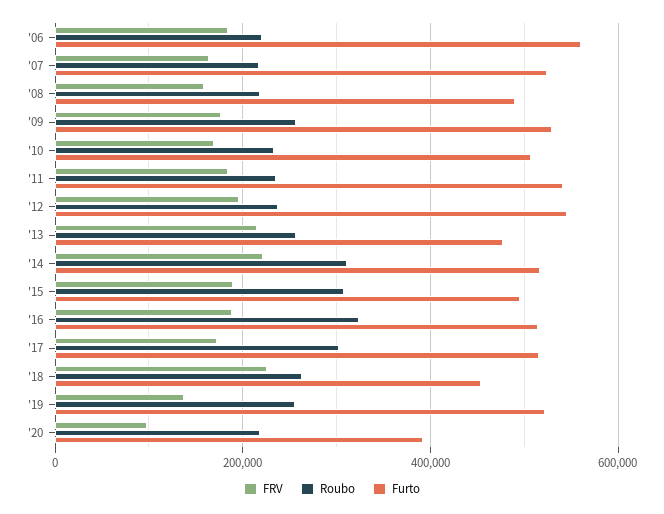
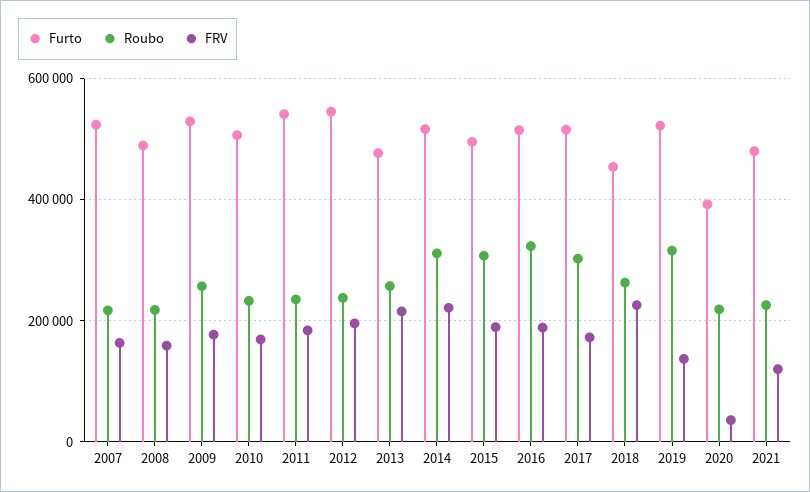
FRV, '06: 180000 -> none
Roubo, '06: 220000 -> none
Furto, '06: 560000 -> none
Roubo, '19: 260000 -> 320000
FRV, '20: 100000 -> 40000
Furto, 2021: none -> 480000
Roubo, 2021: none -> 220000
FRV, 2021: none -> 120000

